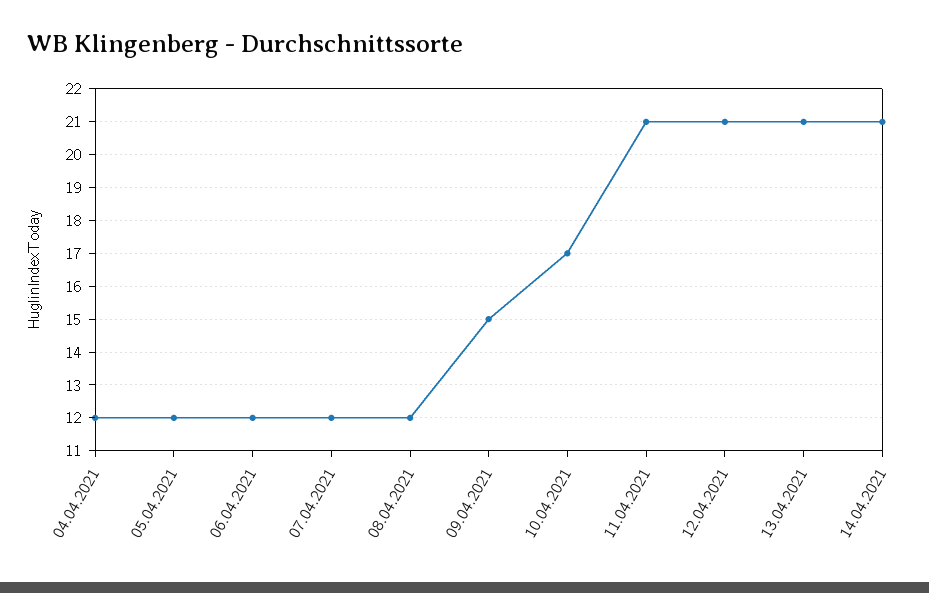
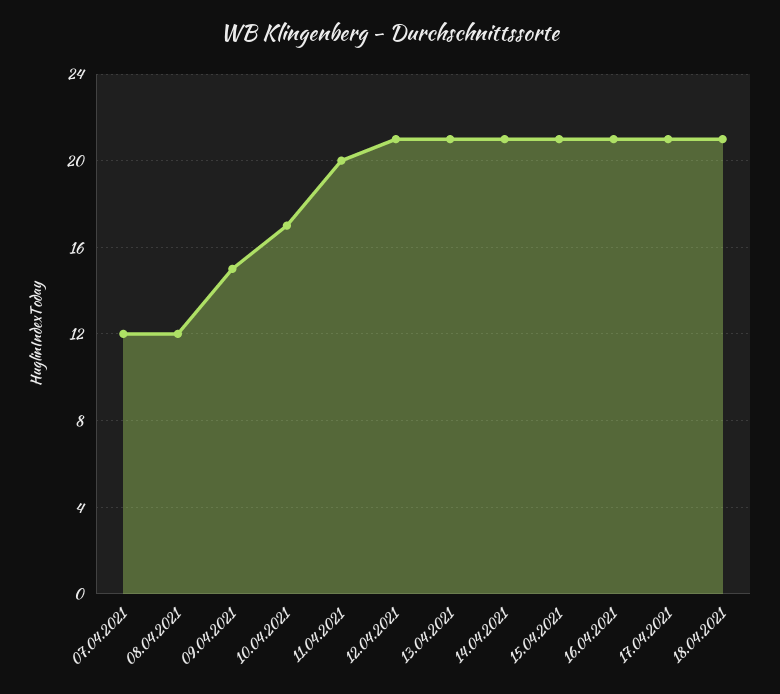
04.04.2021: 12 -> none
05.04.2021: 12 -> none
06.04.2021: 12 -> none
11.04.2021: 21 -> 20
15.04.2021: none -> 21
16.04.2021: none -> 21
17.04.2021: none -> 21
18.04.2021: none -> 21

